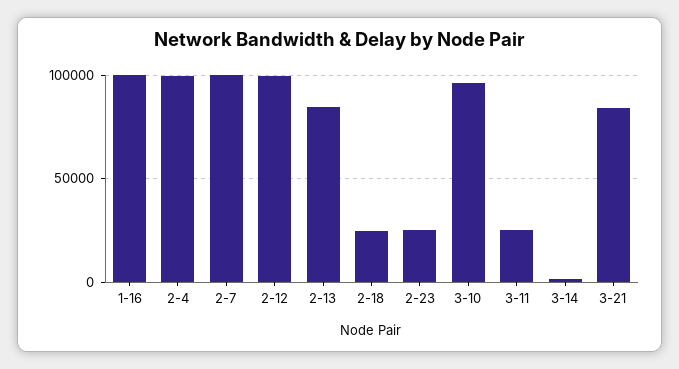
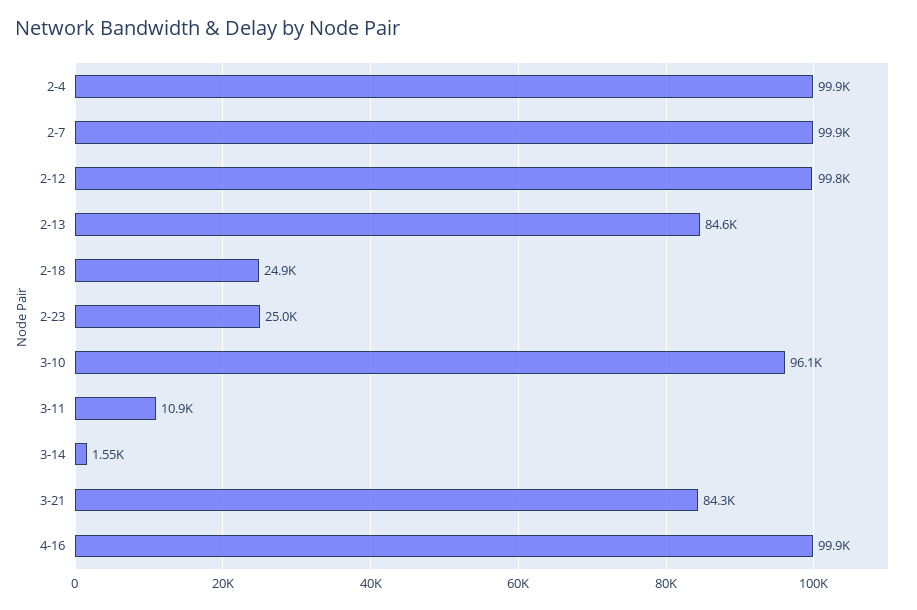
1-16: 100000 -> none
3-11: 25000 -> 10900
4-16: none -> 99900

